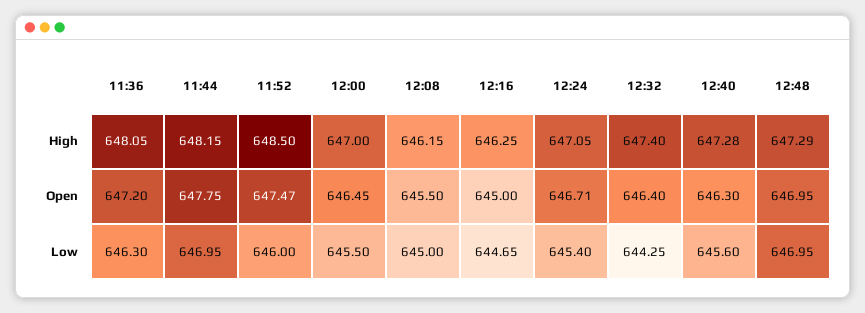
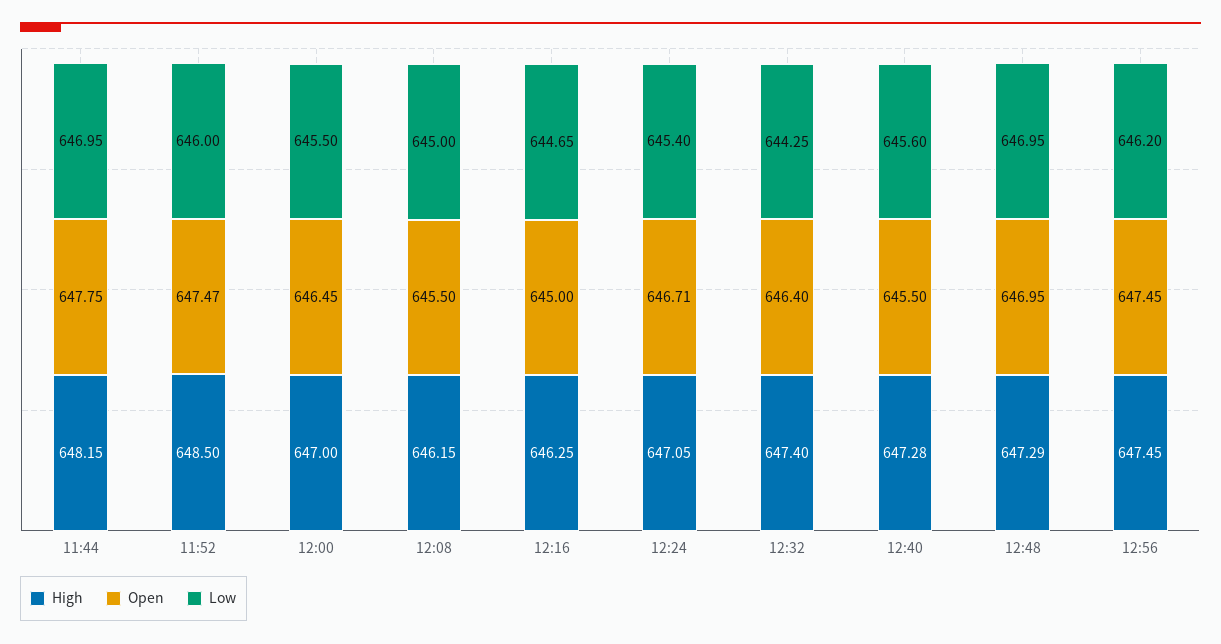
High, 11:36: 648.05 -> none
Open, 11:36: 647.2 -> none
Open, 12:40: 646.3 -> 645.5
Low, 11:36: 646.3 -> none
High, 12:56: none -> 647.45
Open, 12:56: none -> 647.45
Low, 12:56: none -> 646.2

